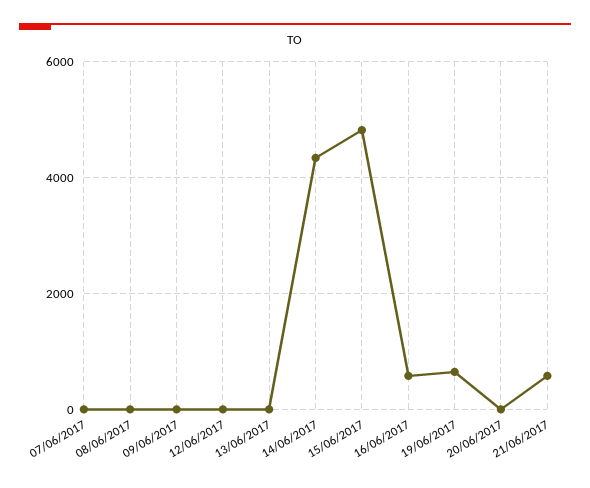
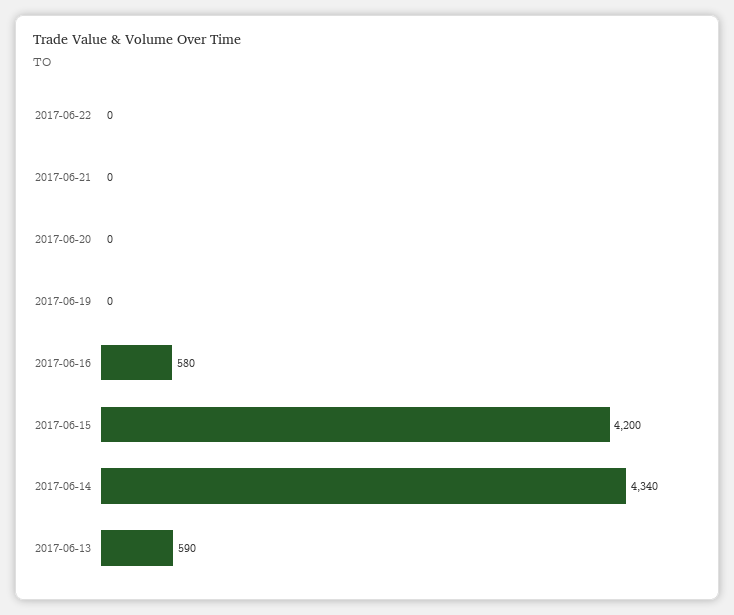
07/06/2017: 0 -> none
08/06/2017: 0 -> none
09/06/2017: 0 -> none
12/06/2017: 0 -> none
13/06/2017: 0 -> 590
15/06/2017: 4800 -> 4200
19/06/2017: 600 -> 0
21/06/2017: 600 -> 0
2017-06-22: none -> 0

